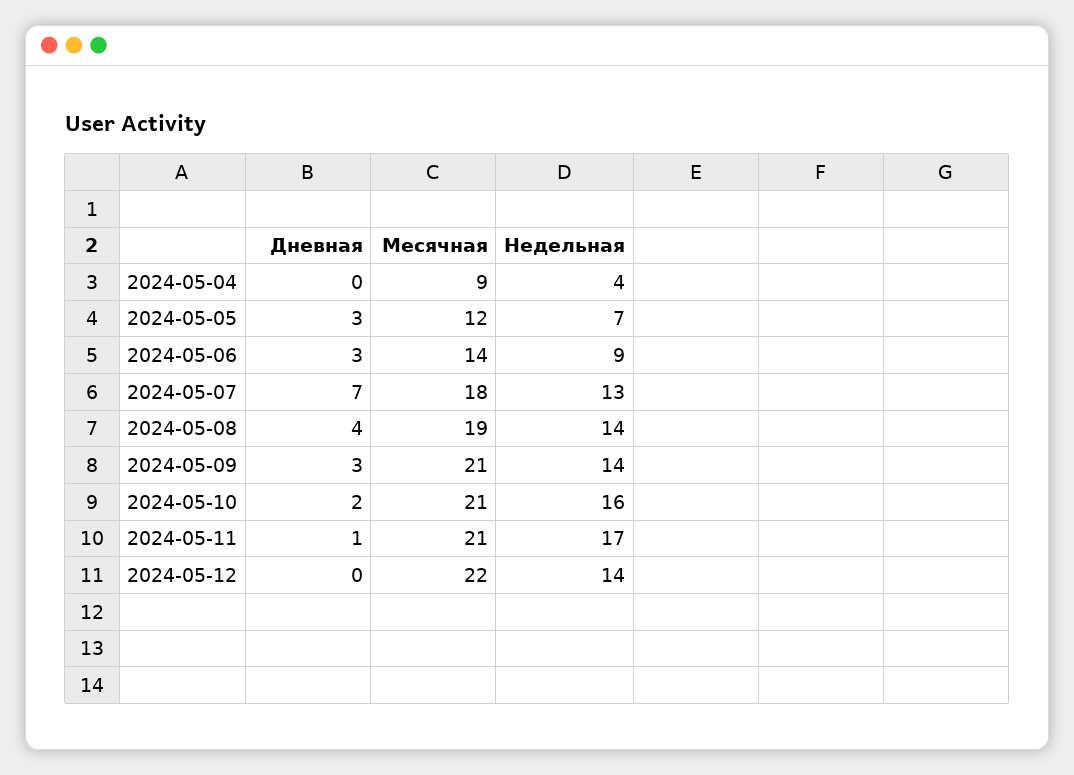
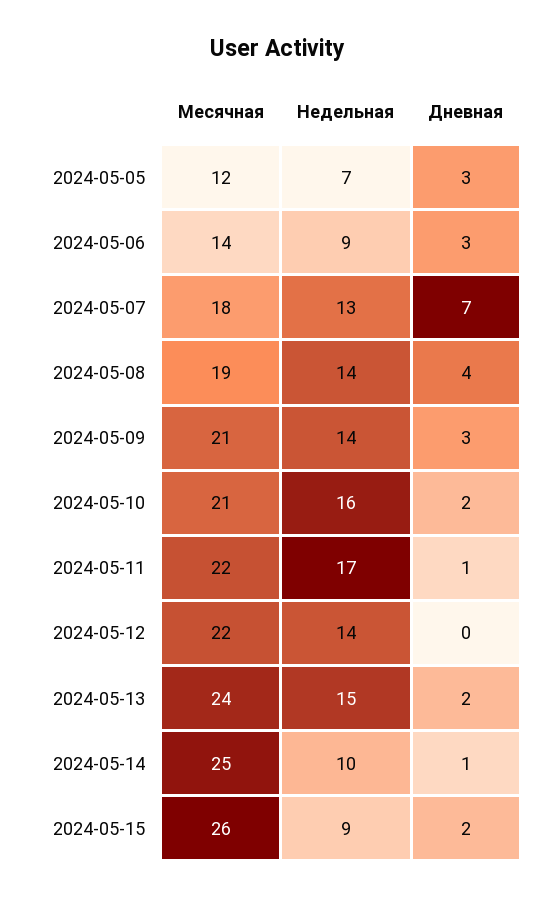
Дневная, 2024-05-04: 0 -> none
Месячная, 2024-05-04: 9 -> none
Недельная, 2024-05-04: 4 -> none
Месячная, 2024-05-11: 21 -> 22
Месячная, 2024-05-13: none -> 24
Недельная, 2024-05-13: none -> 15
Дневная, 2024-05-13: none -> 2
Месячная, 2024-05-14: none -> 25
Недельная, 2024-05-14: none -> 10
Дневная, 2024-05-14: none -> 1
Месячная, 2024-05-15: none -> 26
Недельная, 2024-05-15: none -> 9
Дневная, 2024-05-15: none -> 2

